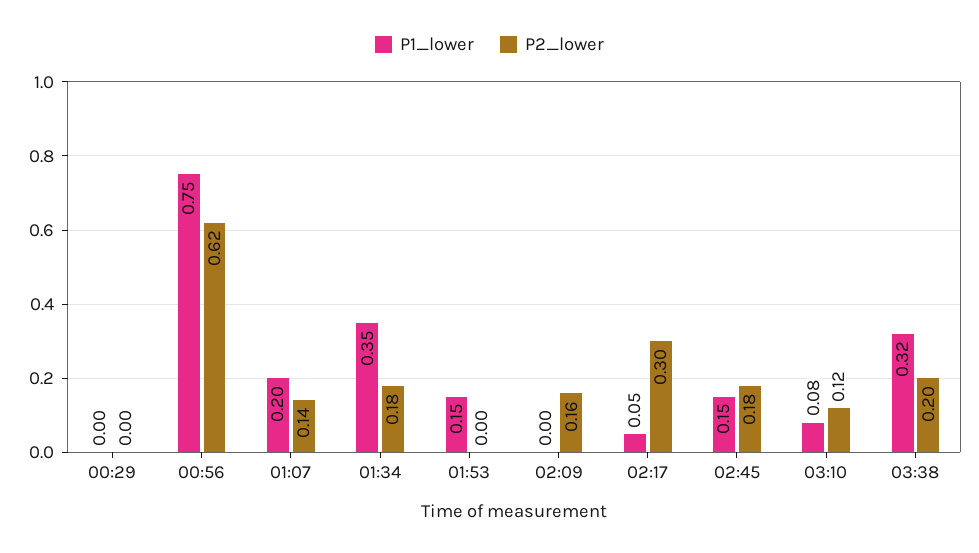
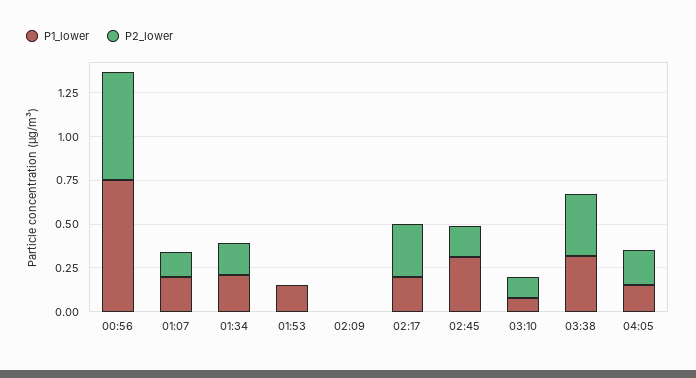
P1_lower, 00:29: 0 -> none
P2_lower, 00:29: 0 -> none
P1_lower, 01:34: 0.35 -> 0.2
P2_lower, 02:09: 0.16 -> 0
P1_lower, 02:17: 0.05 -> 0.2
P1_lower, 02:45: 0.15 -> 0.3
P2_lower, 03:38: 0.2 -> 0.35
P1_lower, 04:05: none -> 0.15
P2_lower, 04:05: none -> 0.2

